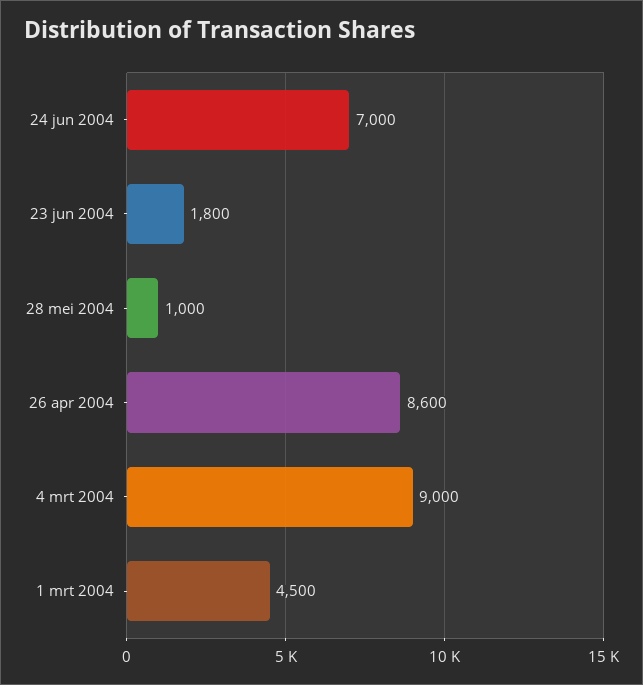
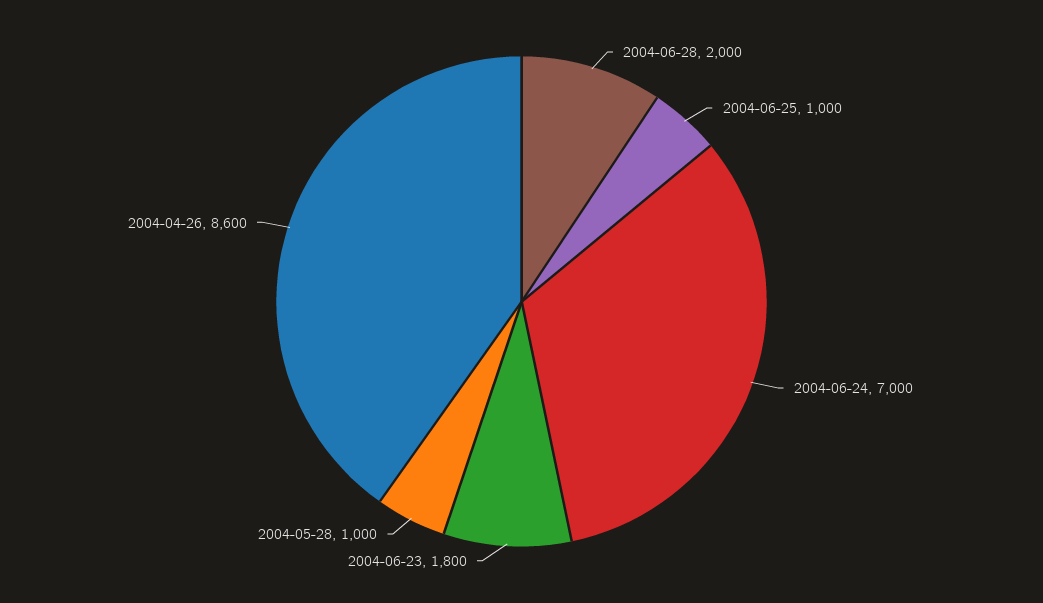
4 mrt 2004: 9000 -> none
1 mrt 2004: 4500 -> none
2004-06-28: none -> 2000
2004-06-25: none -> 1000

